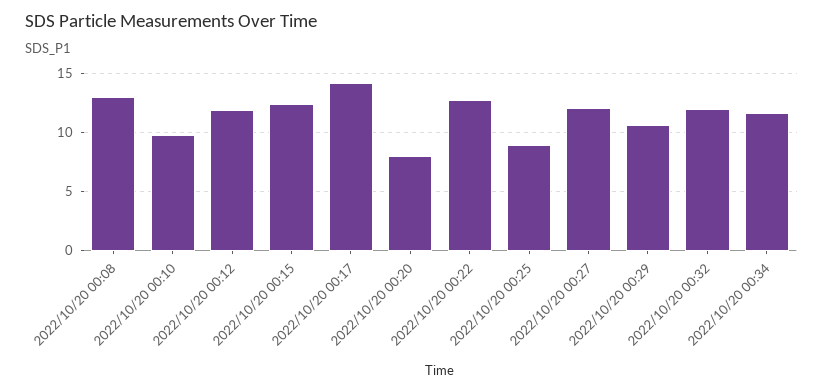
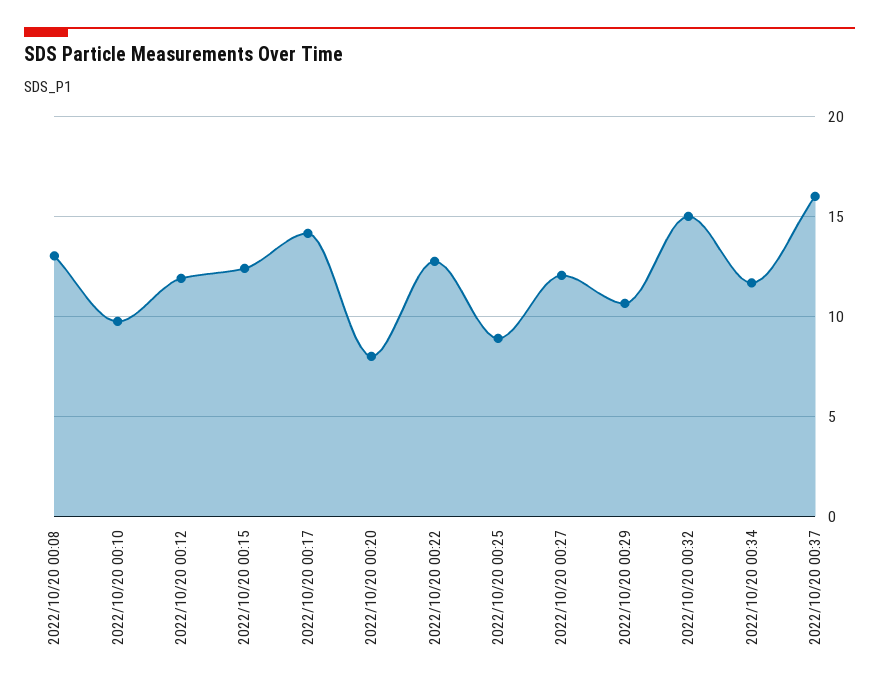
2022/10/20 00:32: 12 -> 15
2022/10/20 00:37: none -> 16

